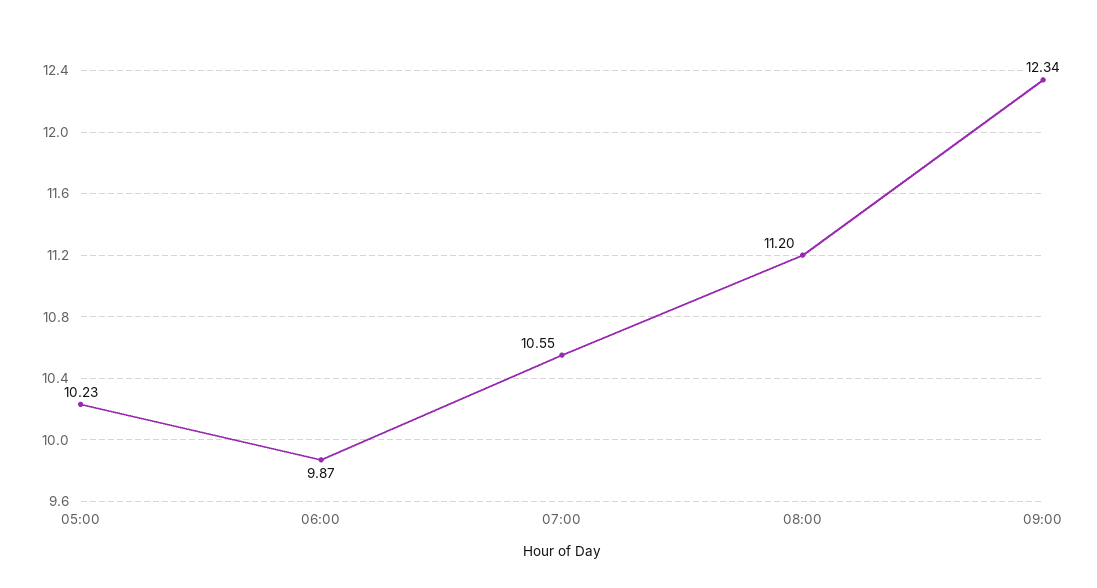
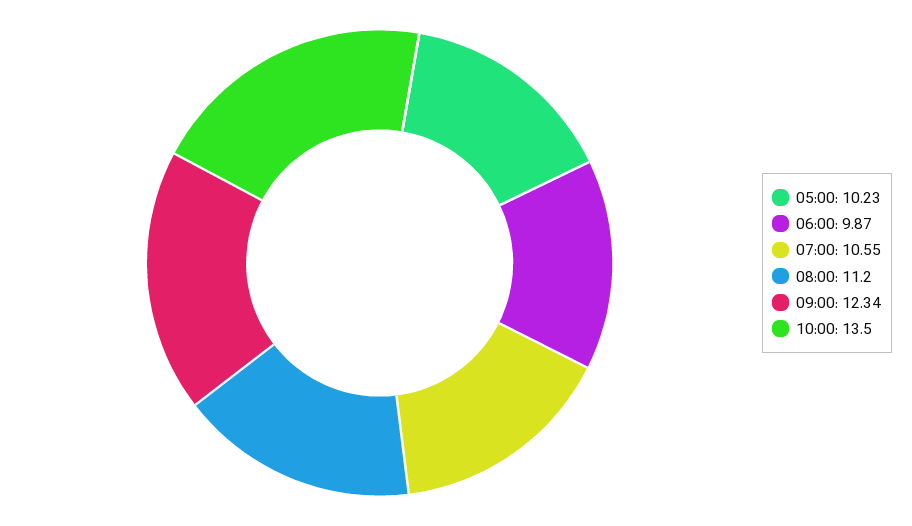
10:00: none -> 13.5

